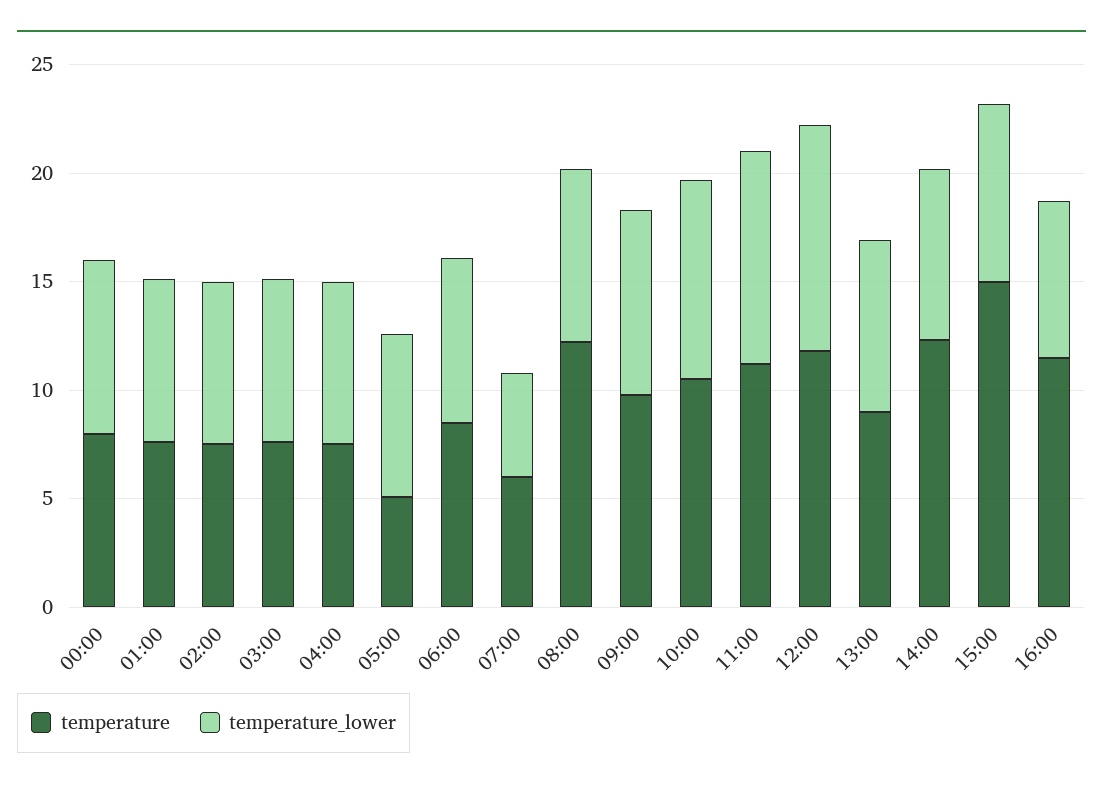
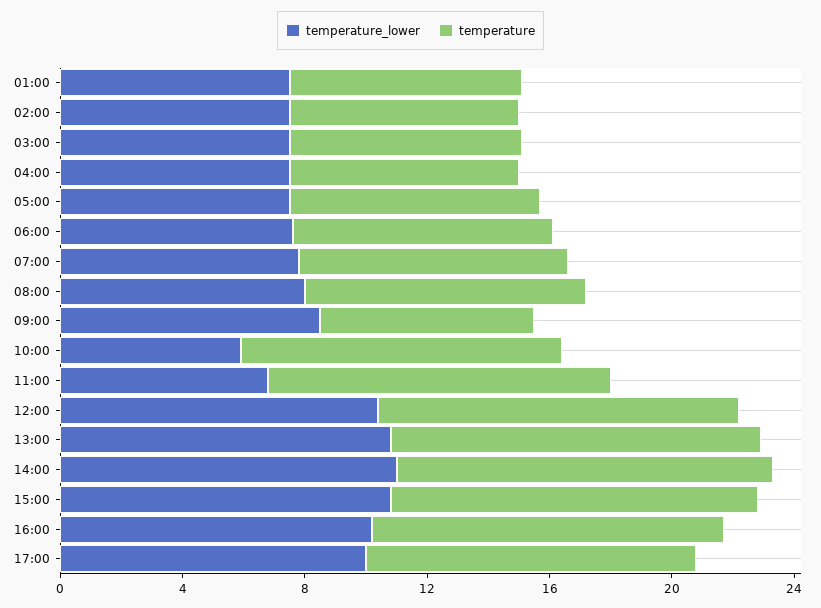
temperature, 00:00: 8 -> none
temperature_lower, 00:00: 8 -> none
temperature, 05:00: 5 -> 8
temperature, 07:00: 6 -> 9
temperature_lower, 07:00: 5 -> 8
temperature, 08:00: 12 -> 9
temperature, 09:00: 10 -> 7
temperature_lower, 10:00: 9 -> 6
temperature_lower, 11:00: 10 -> 7
temperature, 13:00: 9 -> 12
temperature_lower, 13:00: 8 -> 11
temperature_lower, 14:00: 8 -> 11
temperature, 15:00: 15 -> 12
temperature_lower, 15:00: 8 -> 11
temperature_lower, 16:00: 7 -> 10
temperature_lower, 17:00: none -> 10
temperature, 17:00: none -> 11

